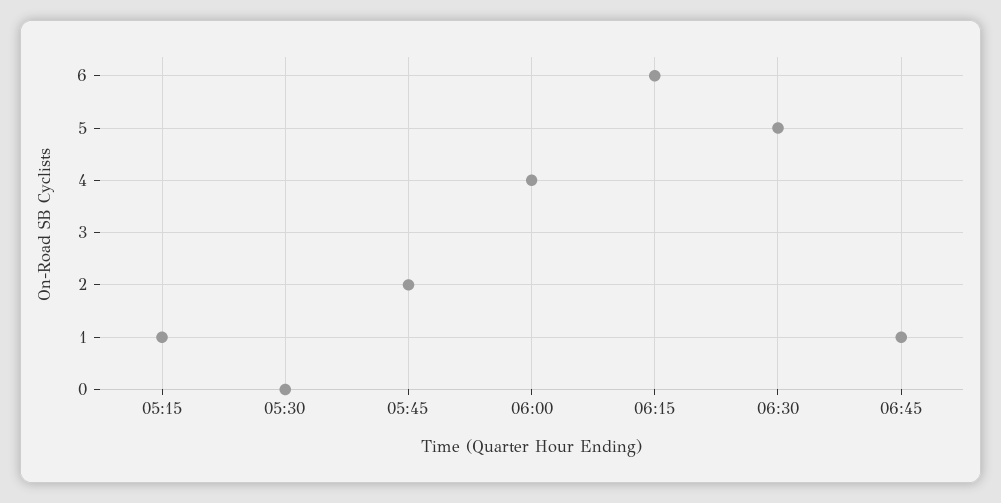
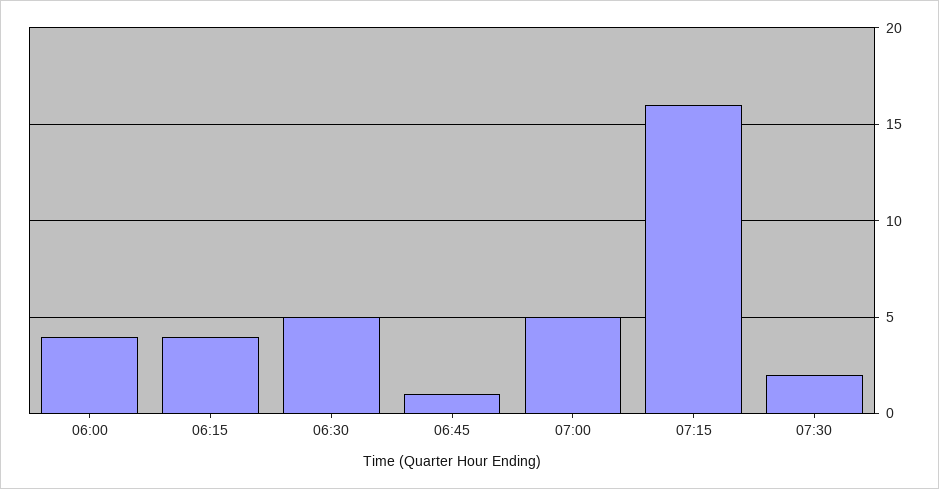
05:15: 1 -> none
05:30: 0 -> none
05:45: 2 -> none
06:15: 6 -> 4
07:00: none -> 5
07:15: none -> 16
07:30: none -> 2

